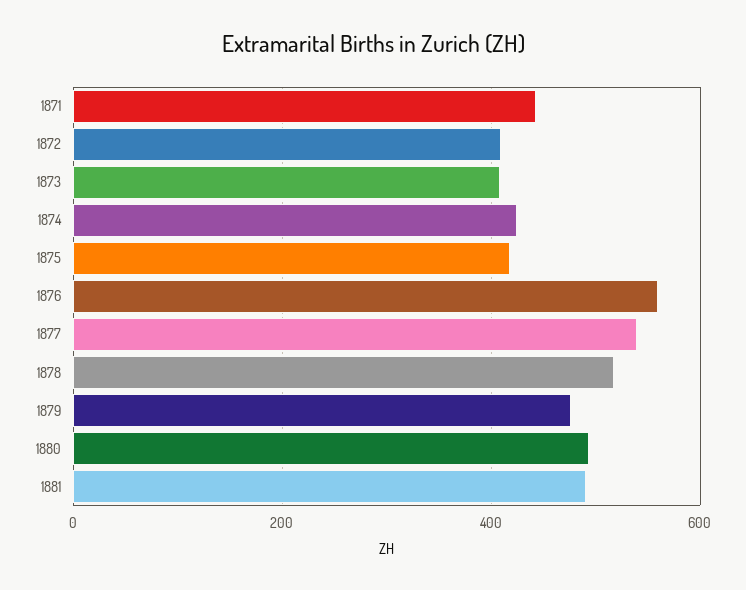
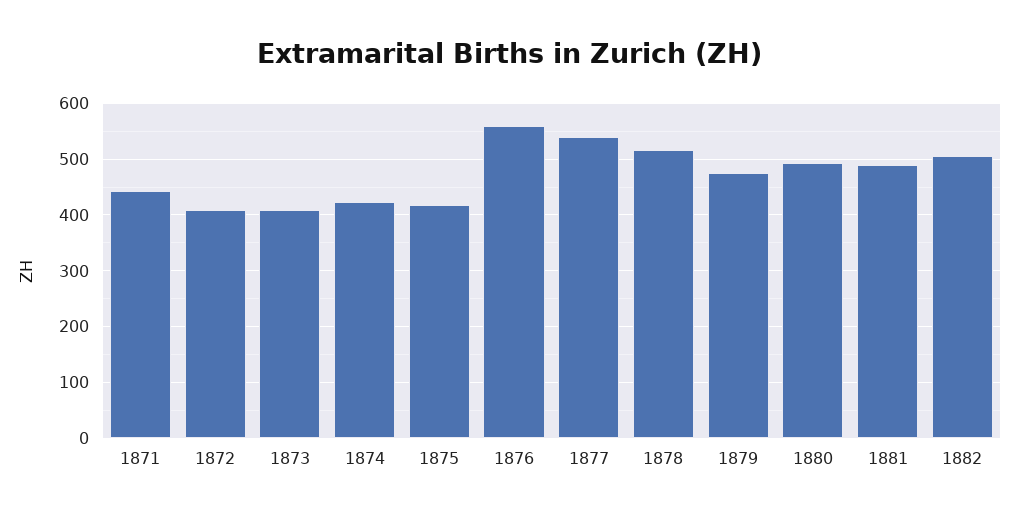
1882: none -> 500

